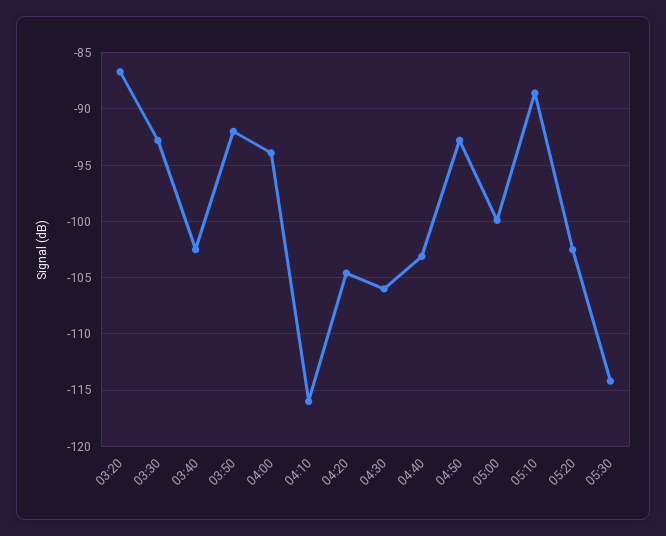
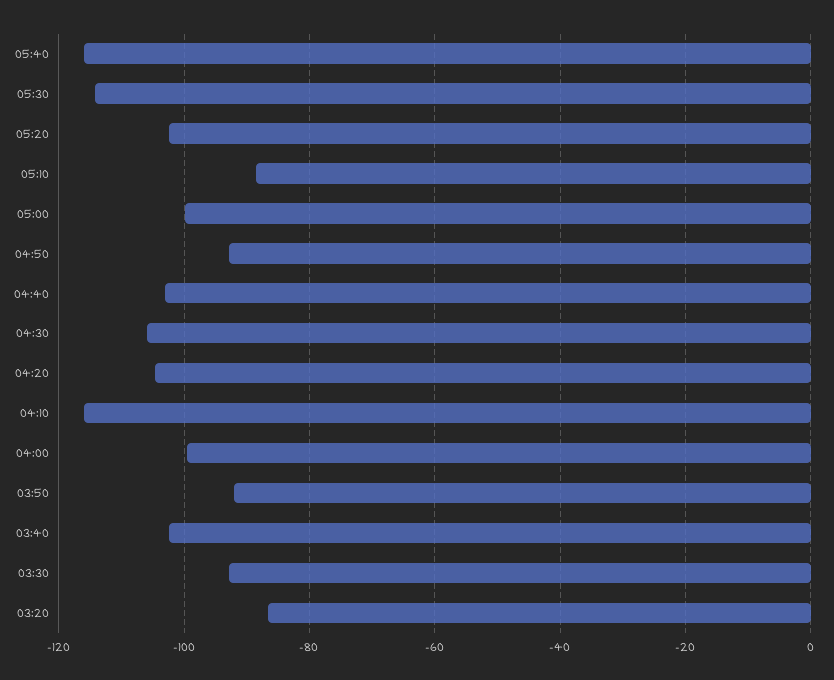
04:00: -94 -> -100
05:40: none -> -116

